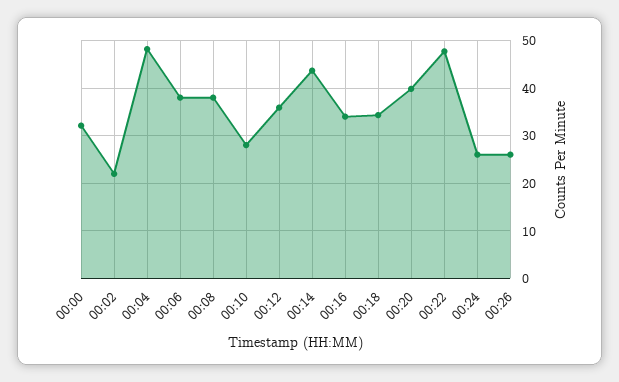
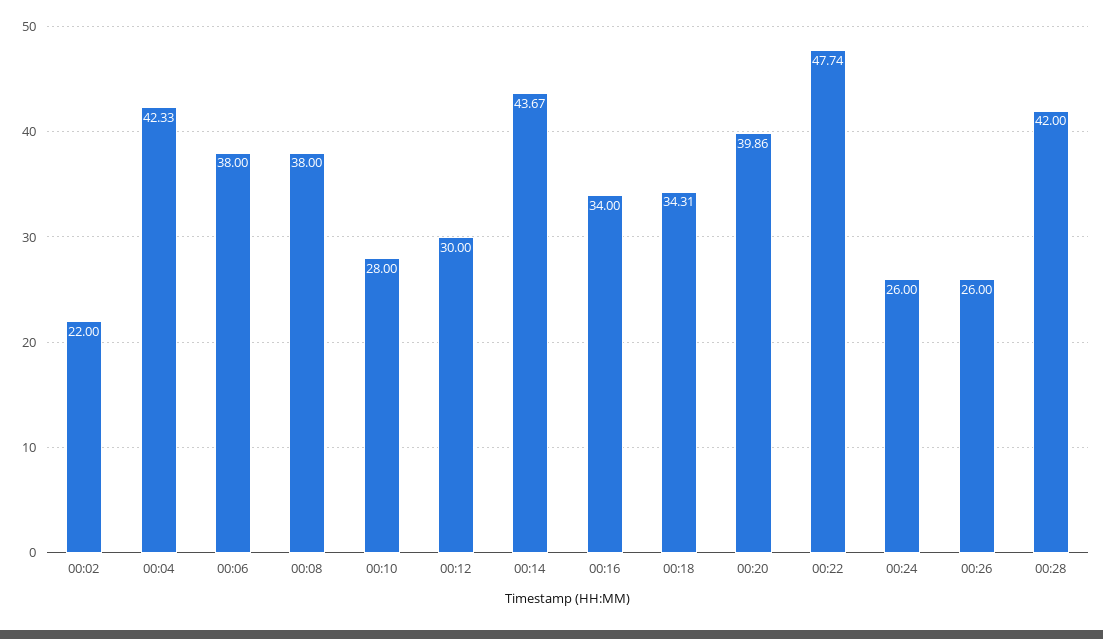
00:00: 32 -> none
00:04: 48 -> 42.33
00:12: 36 -> 30
00:28: none -> 42

